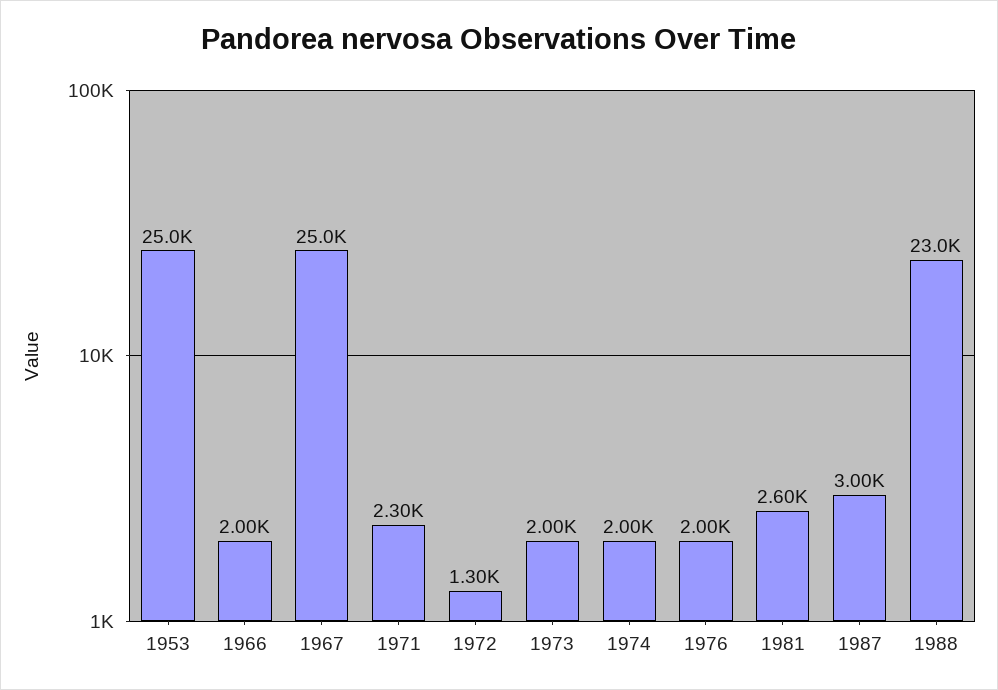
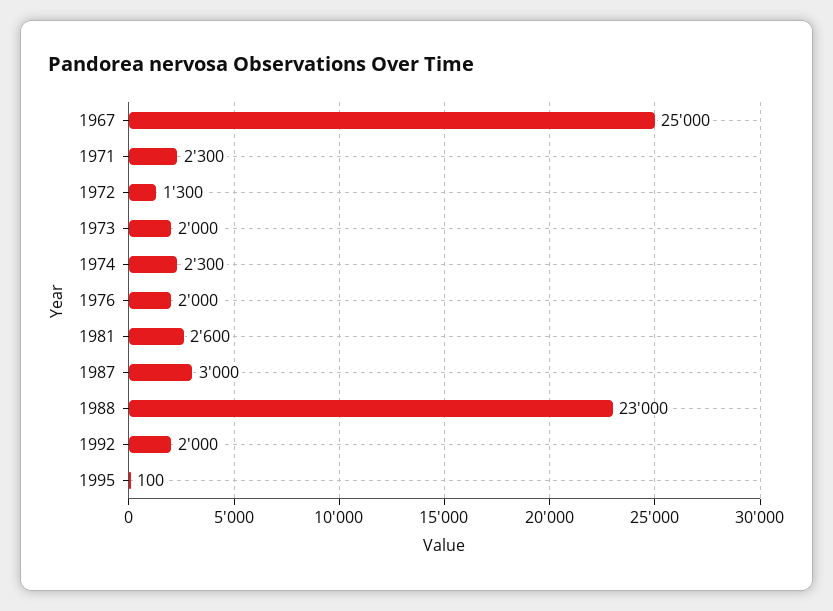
1953: 25000 -> none
1966: 2000 -> none
1974: 2000 -> 2300
1992: none -> 2000
1995: none -> 100

